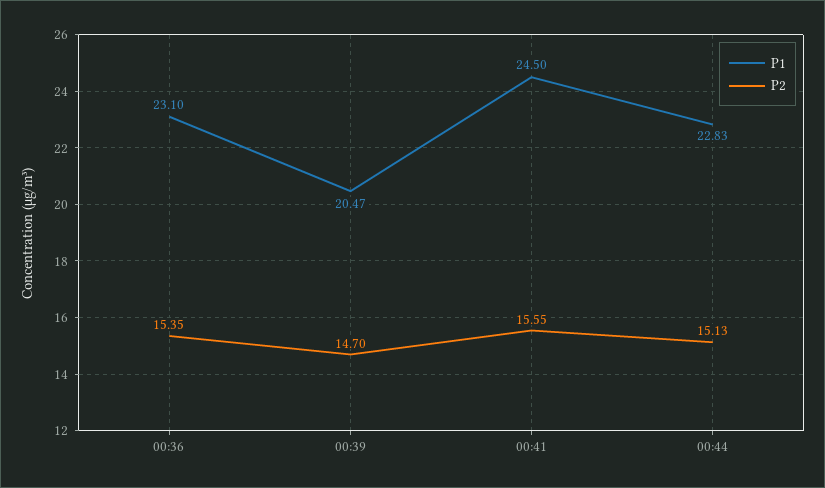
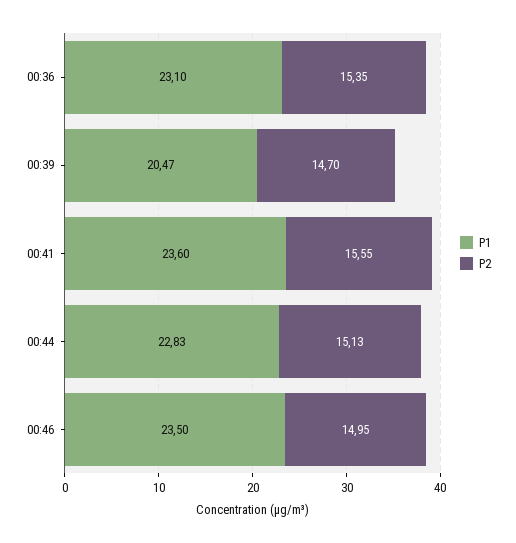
P1, 00:41: 24.5 -> 23.6
P1, 00:46: none -> 23.5
P2, 00:46: none -> 14.95

